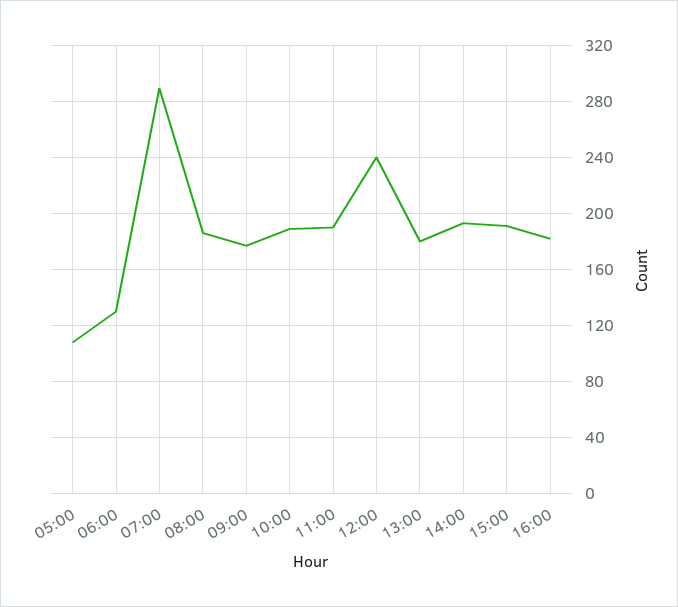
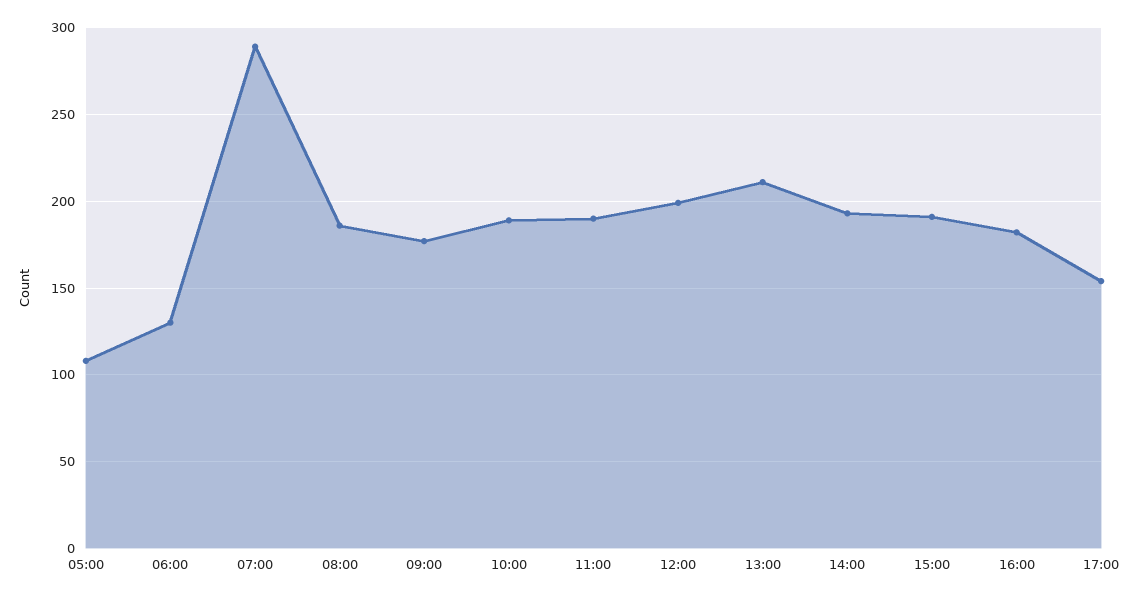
12:00: 240 -> 200
13:00: 180 -> 210
17:00: none -> 155

